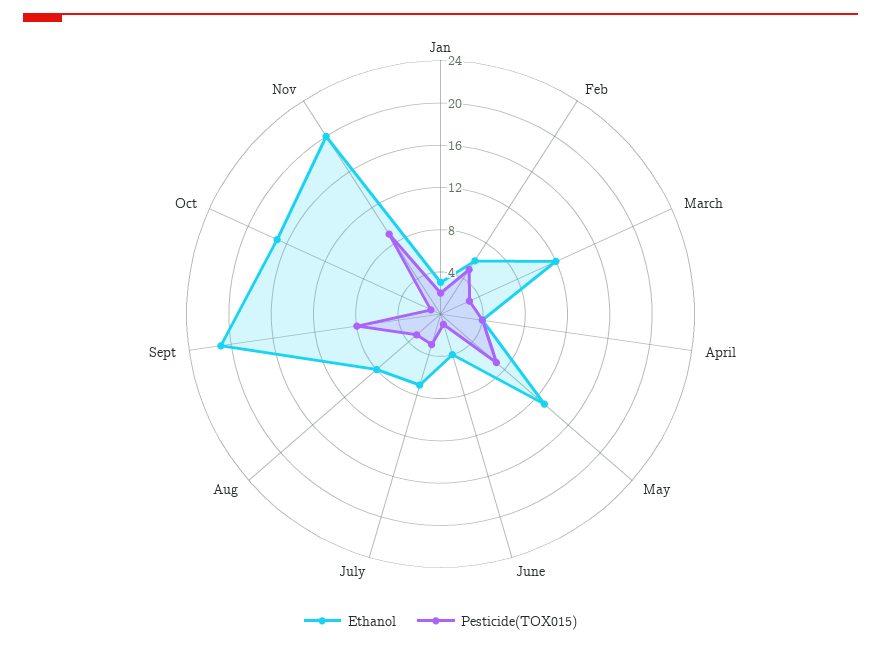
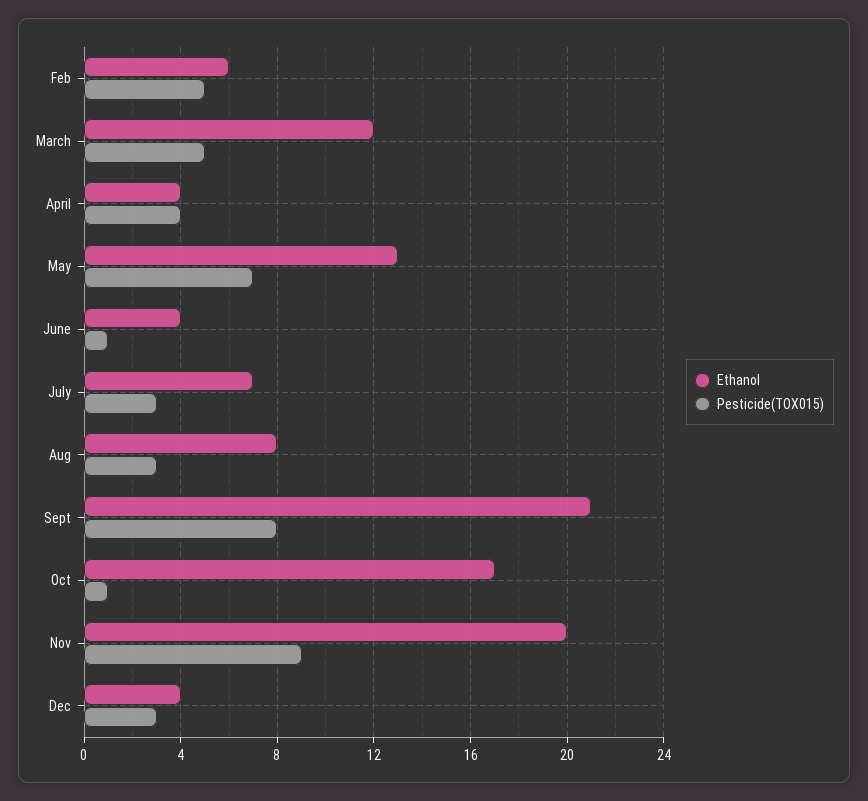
Ethanol, Jan: 3 -> none
Pesticide(TOX015), Jan: 2 -> none
Pesticide(TOX015), March: 3 -> 5
Ethanol, Dec: none -> 4
Pesticide(TOX015), Dec: none -> 3

